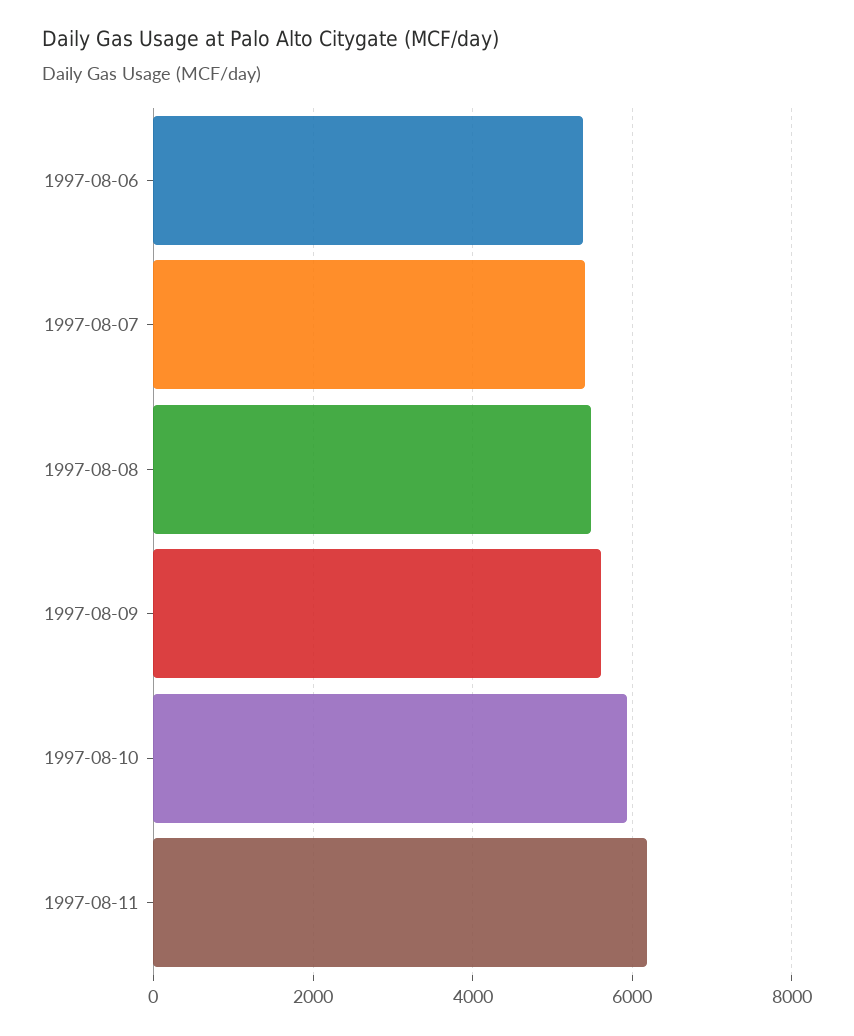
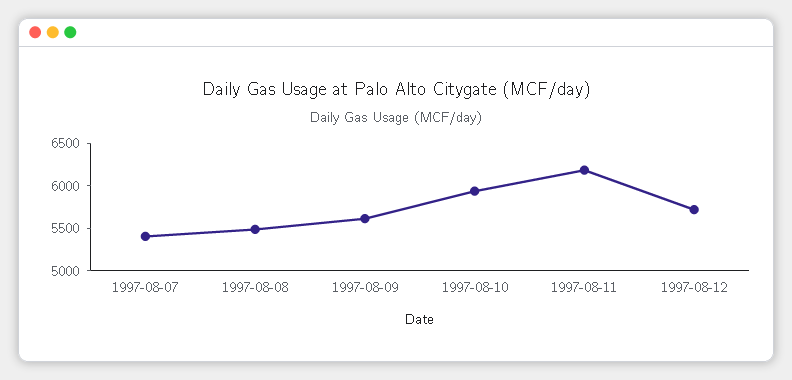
1997-08-06: 5400 -> none
1997-08-12: none -> 5700

